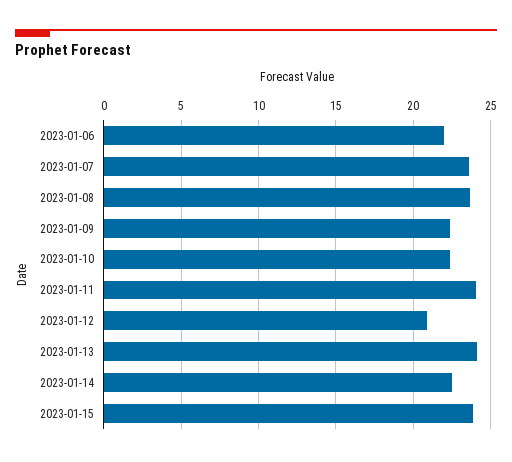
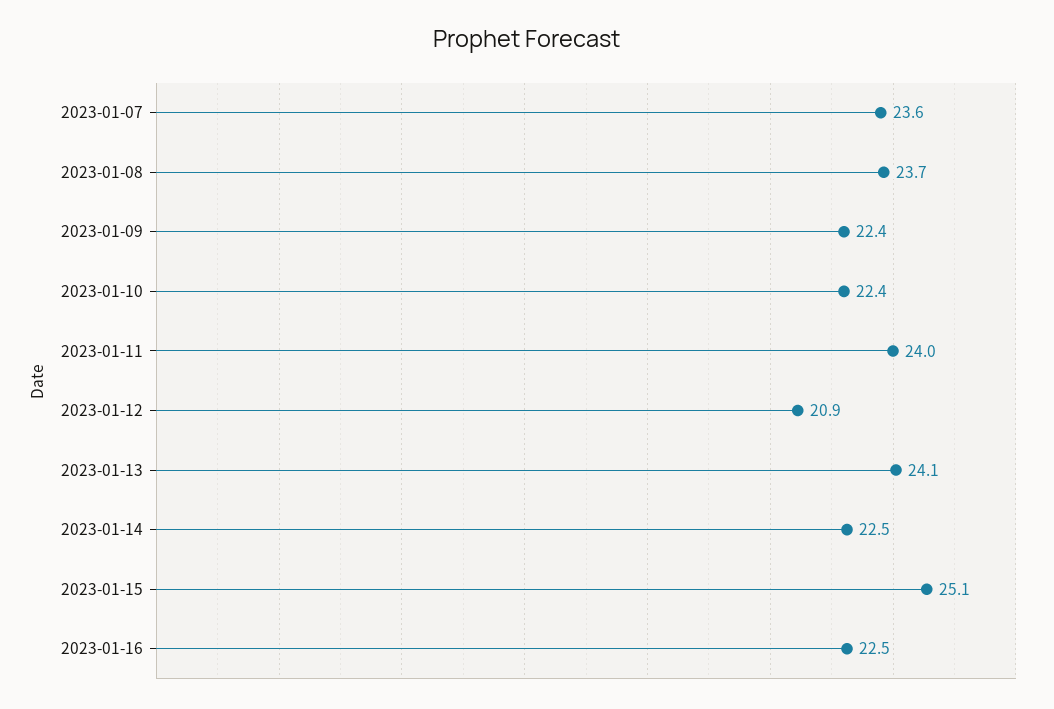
2023-01-06: 22 -> none
2023-01-15: 24 -> 25.1
2023-01-16: none -> 22.5

